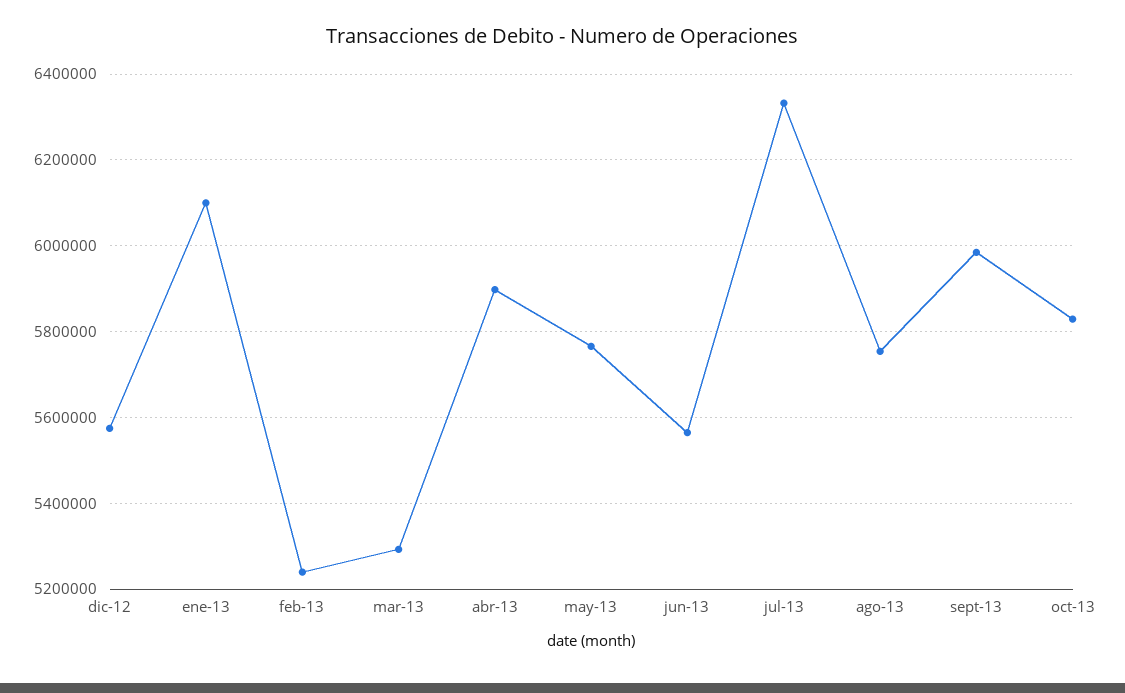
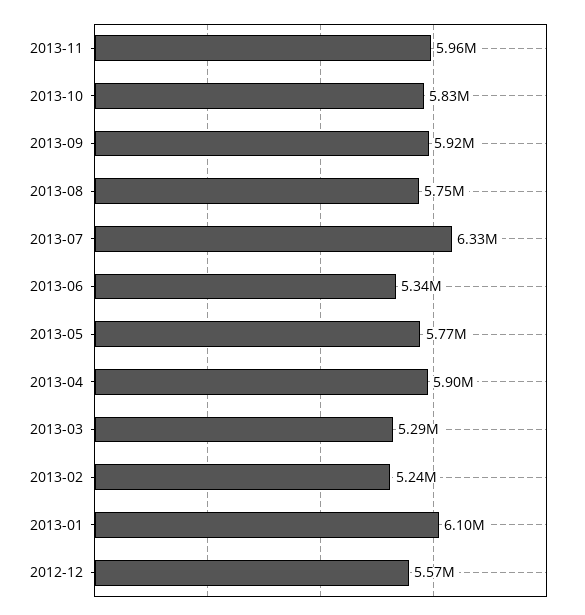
jun-13: 5560000 -> 5340000
sept-13: 5980000 -> 5920000
2013-11: none -> 5960000

